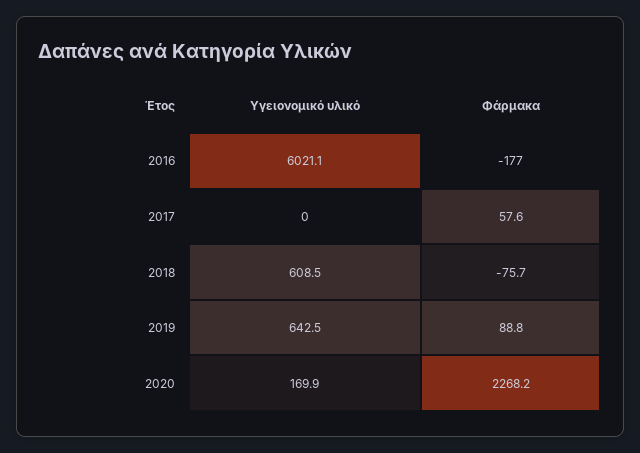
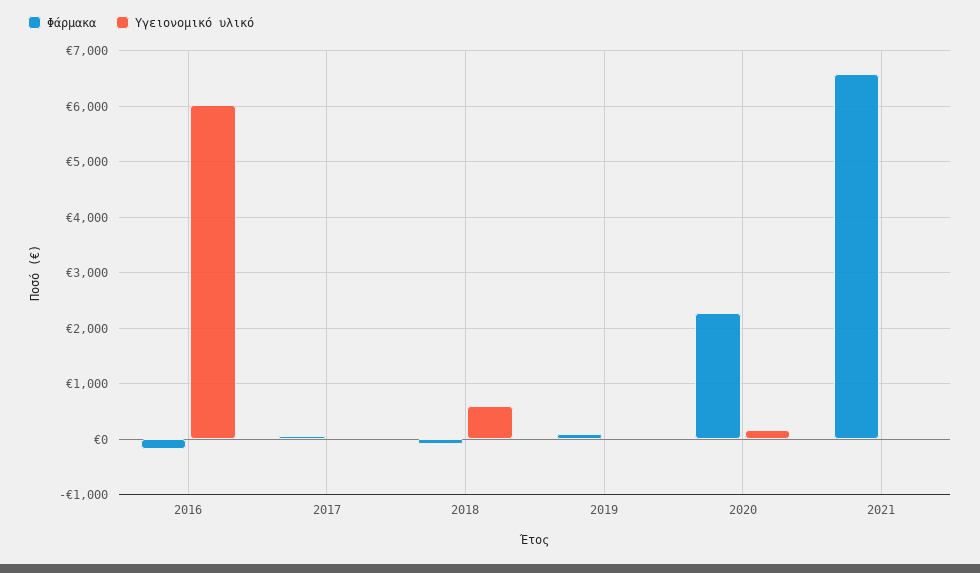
Υγειονομικό υλικό, 2019: 642.5 -> 0
Φάρμακα, 2021: none -> 6600
Υγειονομικό υλικό, 2021: none -> 0

